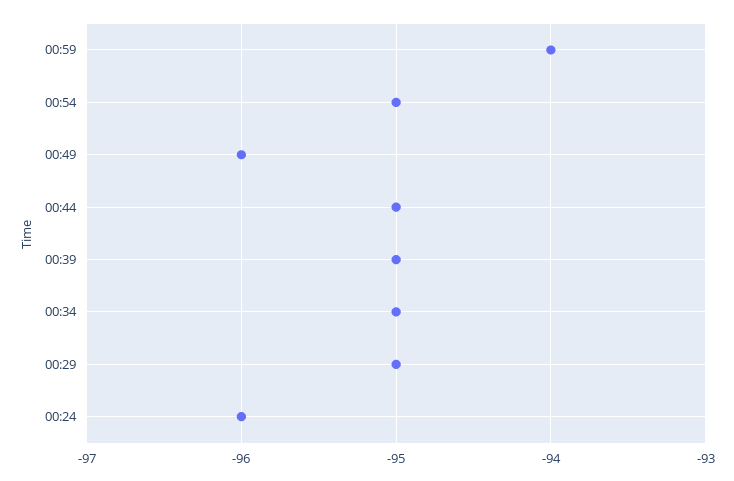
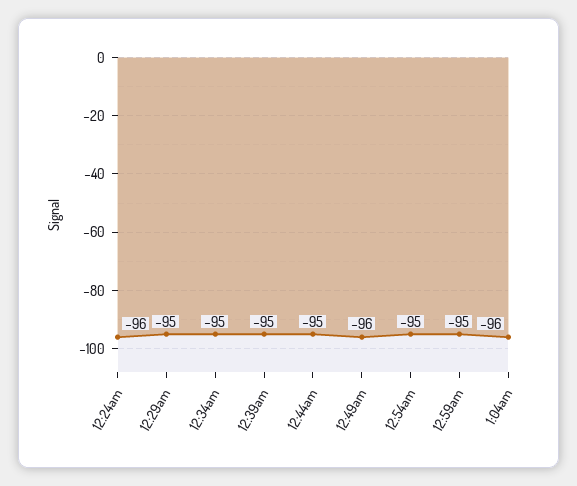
00:59: -94 -> -95
1:04am: none -> -96

